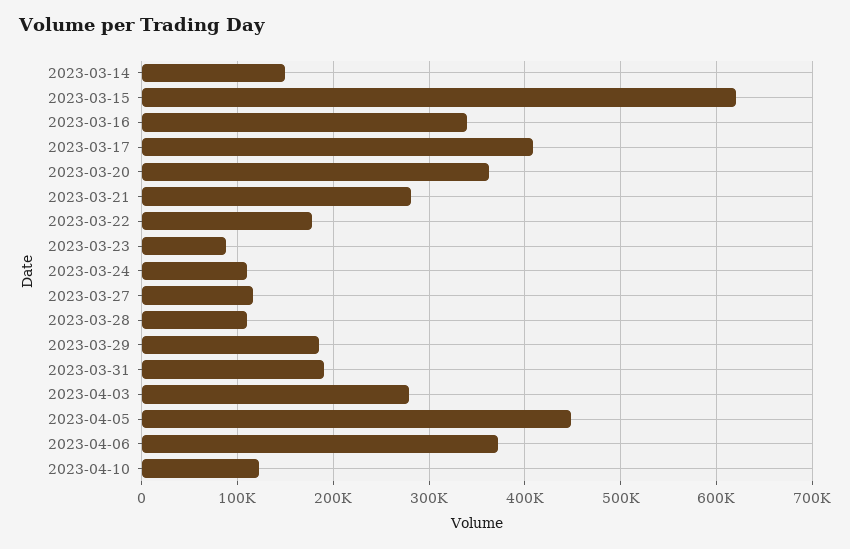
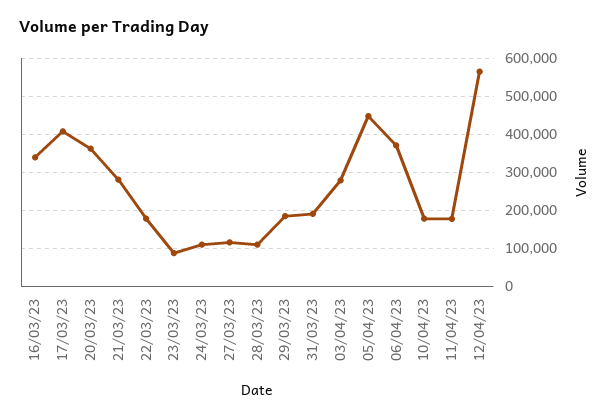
2023-03-14: 150000 -> none
2023-03-15: 620000 -> none
2023-04-10: 120000 -> 180000
11/04/23: none -> 180000
12/04/23: none -> 560000

